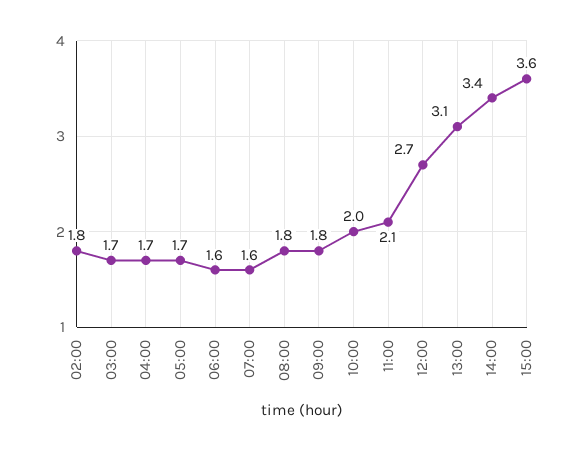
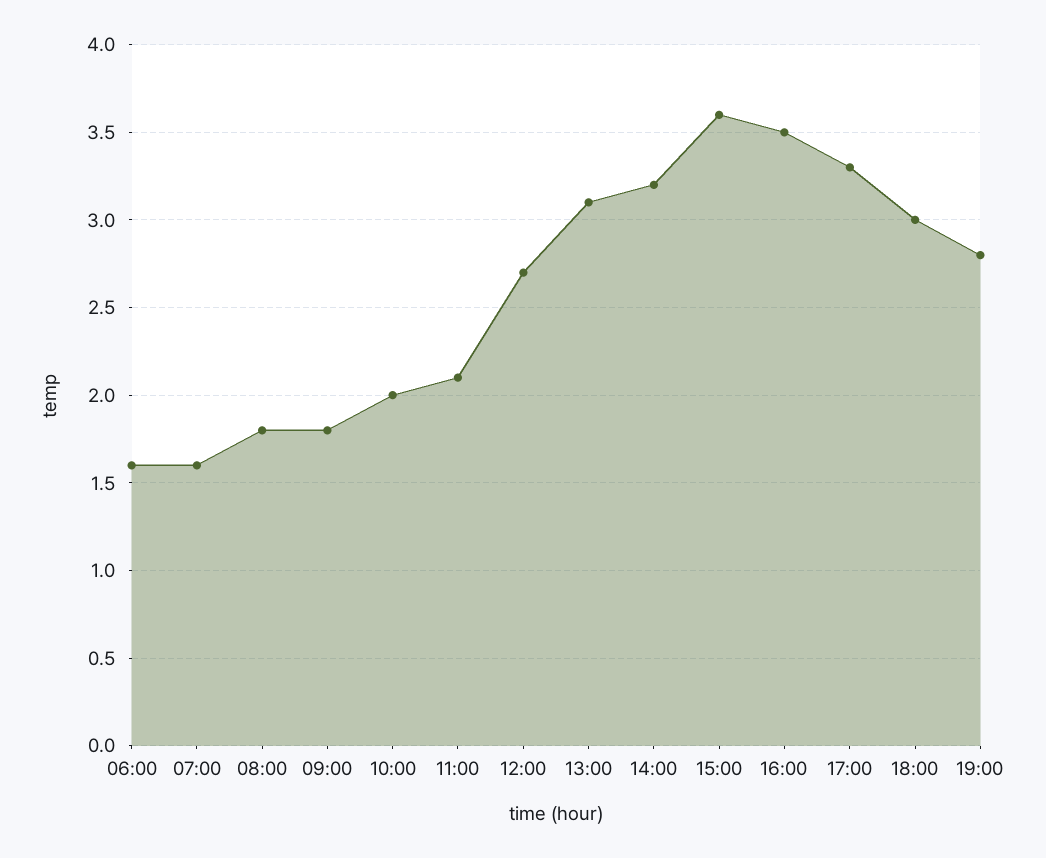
02:00: 1.8 -> none
03:00: 1.7 -> none
04:00: 1.7 -> none
05:00: 1.7 -> none
14:00: 3.4 -> 3.2
16:00: none -> 3.5
17:00: none -> 3.3
18:00: none -> 3
19:00: none -> 2.8

